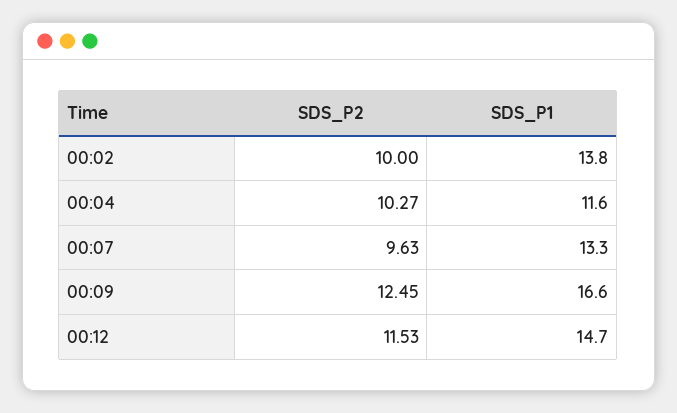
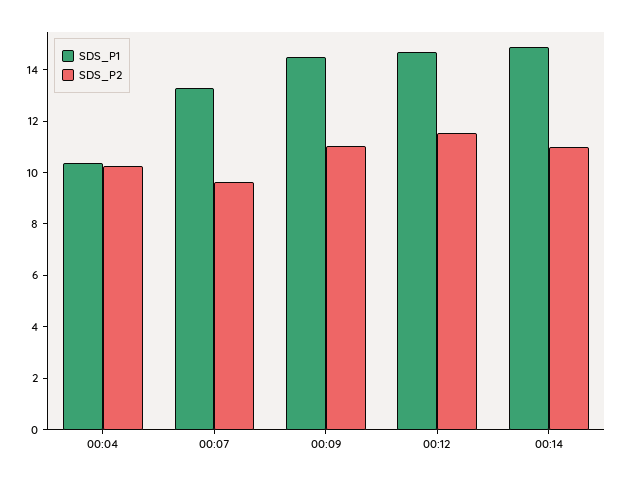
SDS_P2, 00:02: 10 -> none
SDS_P1, 00:02: 13.8 -> none
SDS_P1, 00:04: 11.6 -> 10.5
SDS_P2, 00:09: 12.45 -> 11
SDS_P1, 00:09: 16.6 -> 14.5
SDS_P1, 00:14: none -> 15
SDS_P2, 00:14: none -> 11

